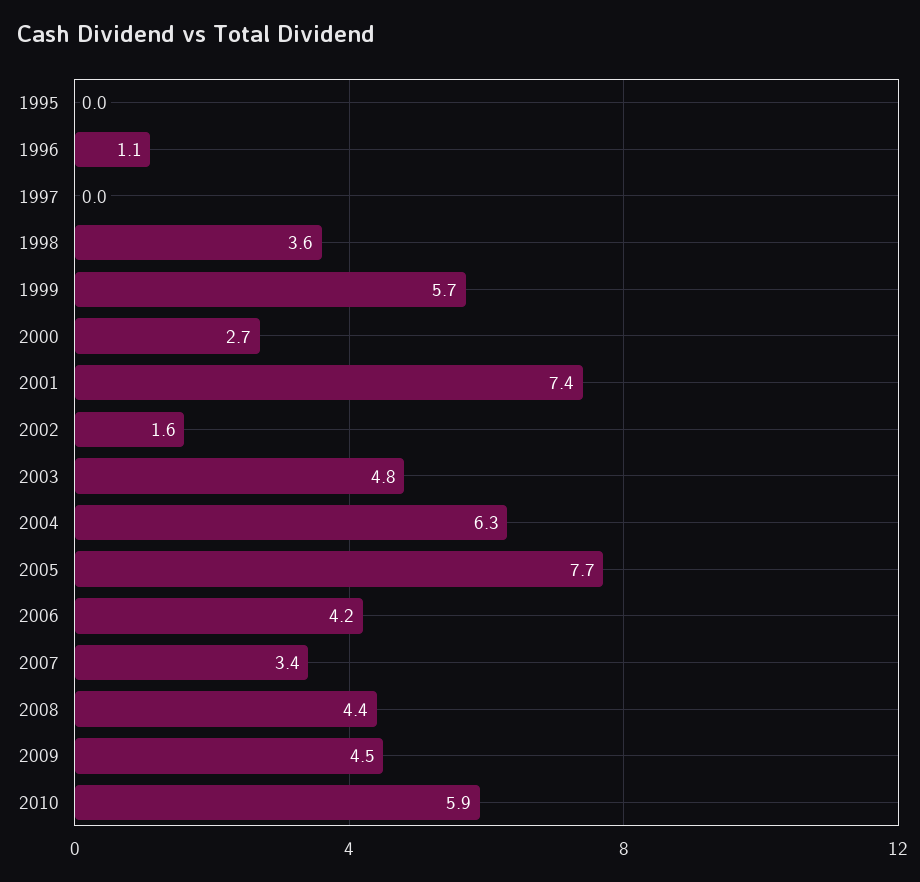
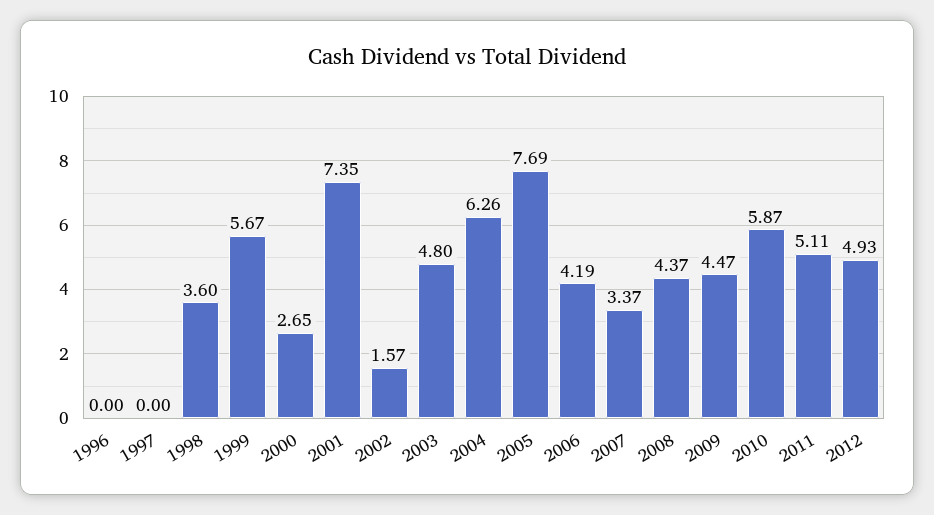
1995: 0 -> none
1996: 1.1 -> 0
2011: none -> 5.11
2012: none -> 4.93

